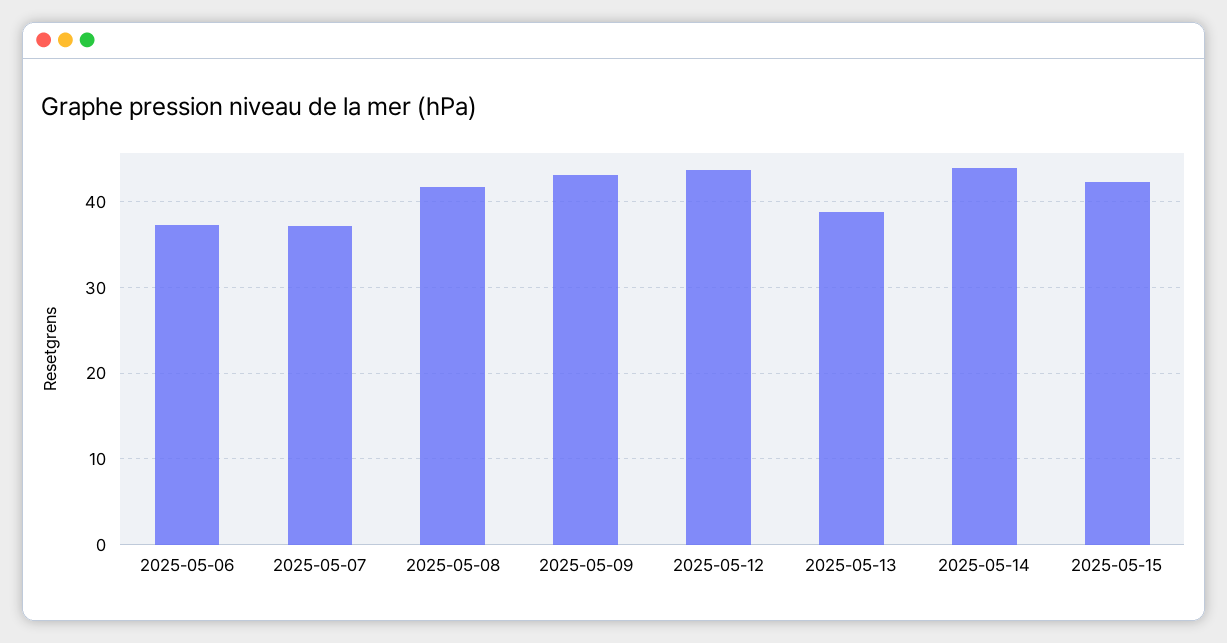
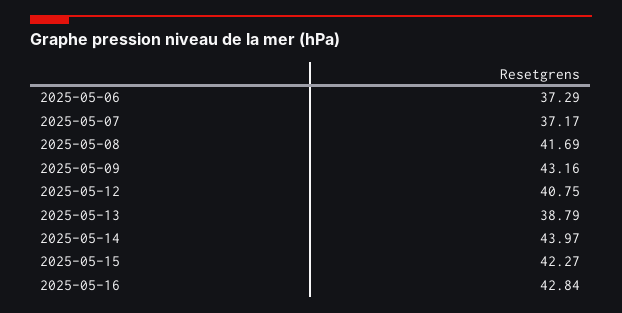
2025-05-12: 44 -> 40.75
2025-05-16: none -> 42.84

